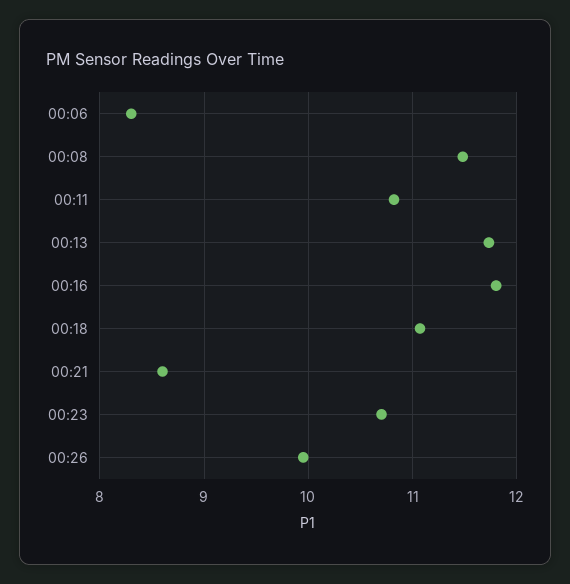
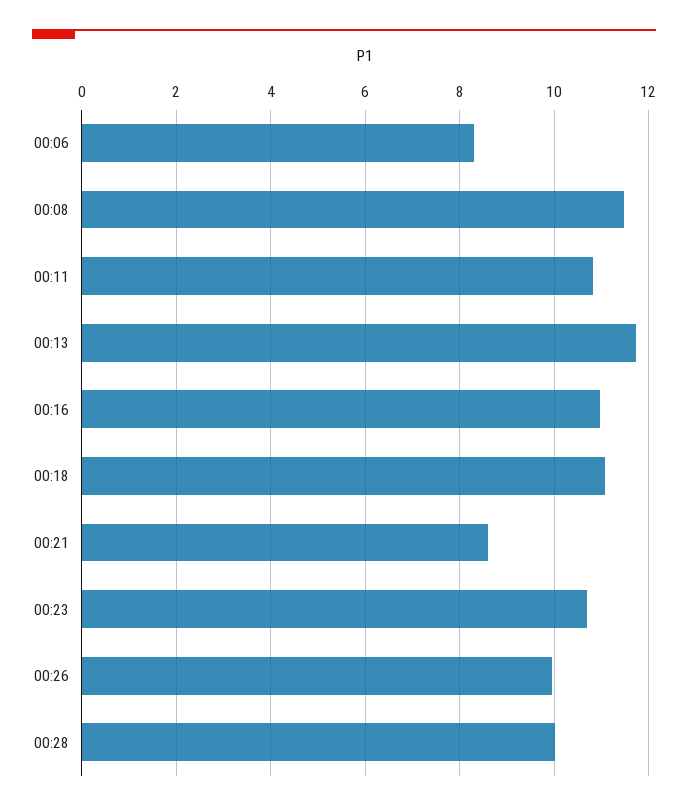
00:16: 11.8 -> 11
00:28: none -> 10

